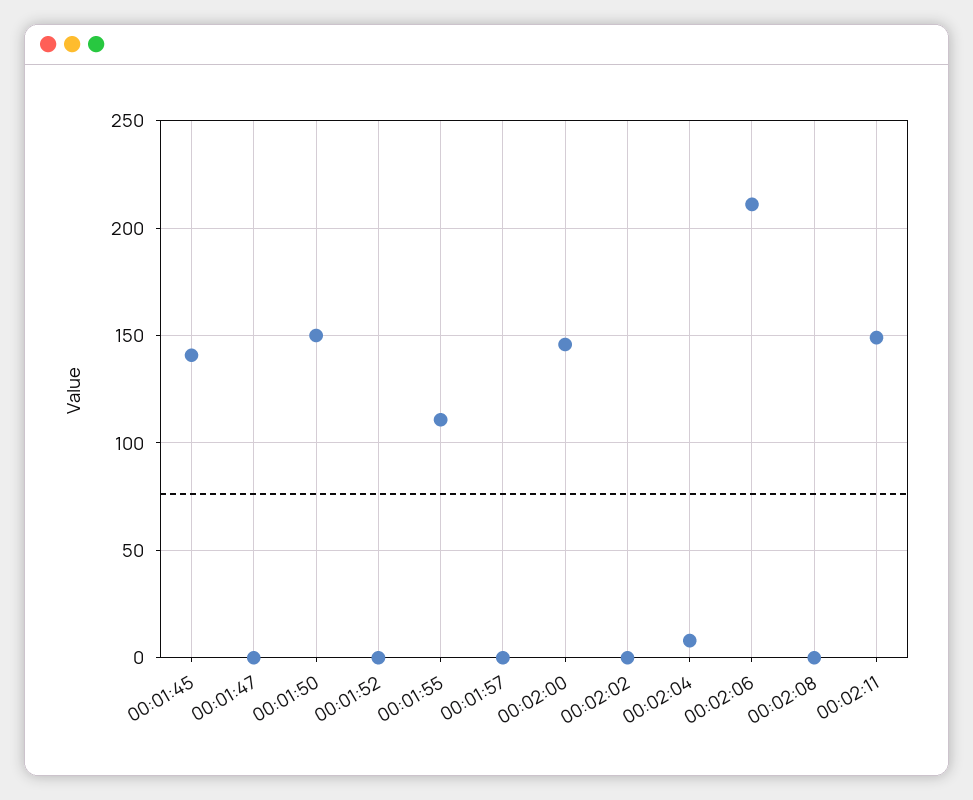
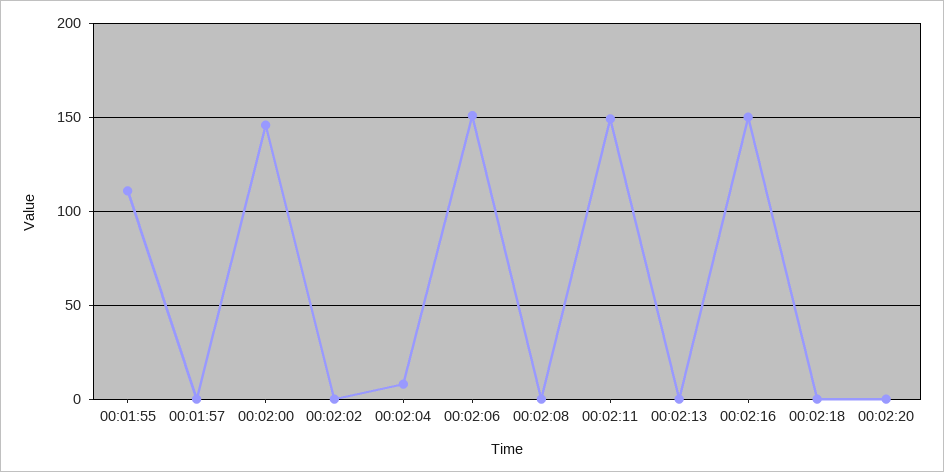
00:01:45: 140 -> none
00:01:47: 0 -> none
00:01:50: 150 -> none
00:01:52: 0 -> none
00:02:06: 210 -> 150
00:02:13: none -> 0
00:02:16: none -> 150
00:02:18: none -> 0
00:02:20: none -> 0

